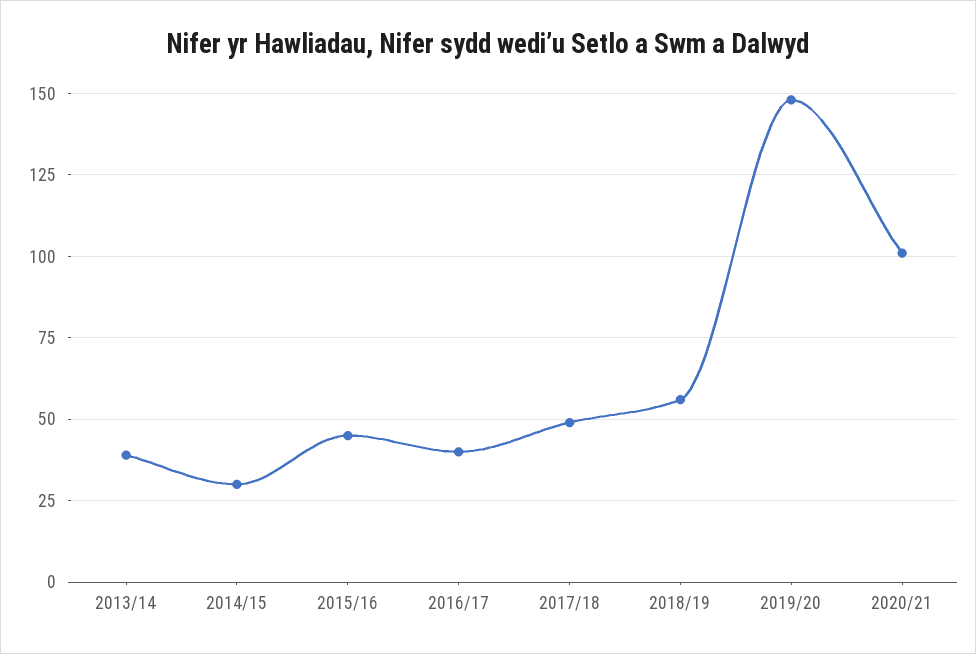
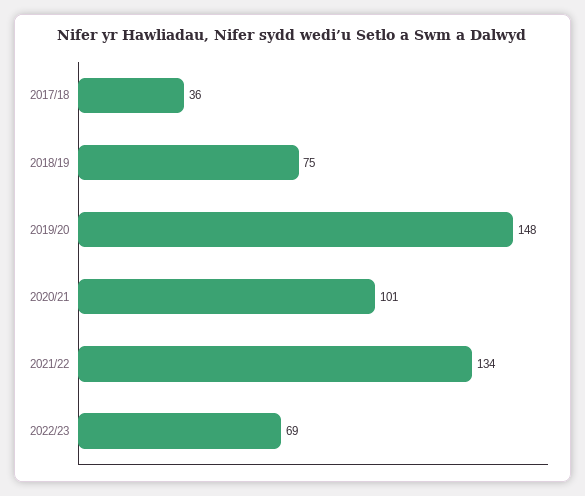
2013/14: 40 -> none
2014/15: 30 -> none
2015/16: 45 -> none
2016/17: 40 -> none
2017/18: 50 -> 36
2018/19: 55 -> 75
2021/22: none -> 134
2022/23: none -> 69

